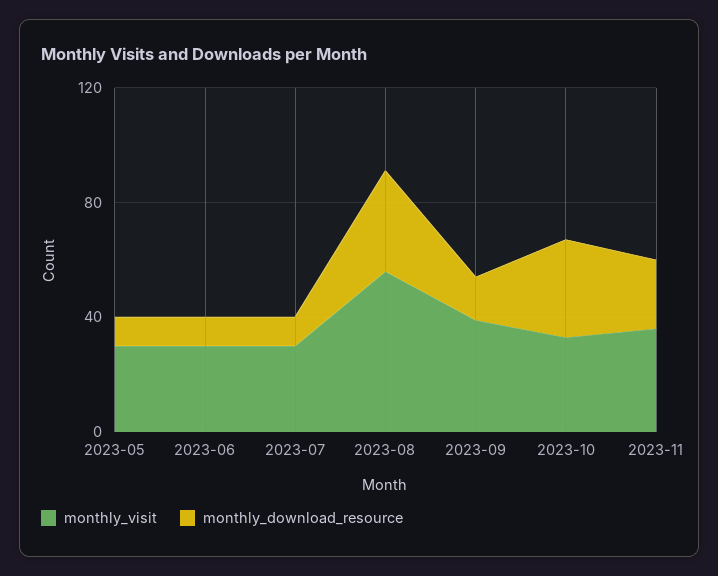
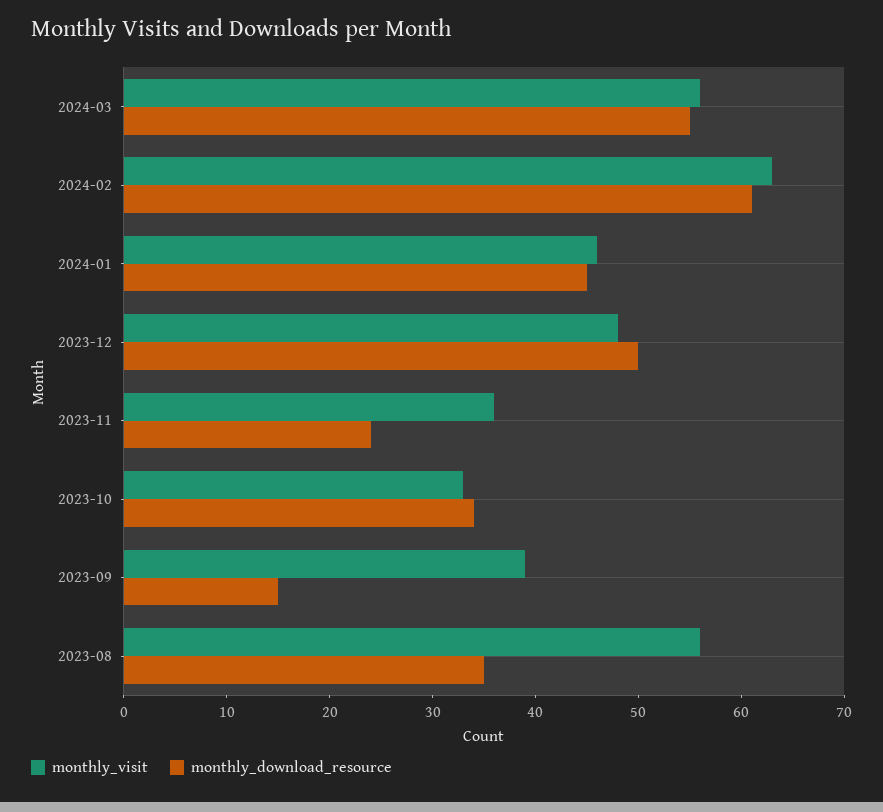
monthly_visit, 2023-05: 30 -> none
monthly_download_resource, 2023-05: 10 -> none
monthly_visit, 2023-06: 30 -> none
monthly_download_resource, 2023-06: 10 -> none
monthly_visit, 2023-07: 30 -> none
monthly_download_resource, 2023-07: 10 -> none
monthly_visit, 2024-03: none -> 56
monthly_download_resource, 2024-03: none -> 55
monthly_visit, 2024-02: none -> 63
monthly_download_resource, 2024-02: none -> 61
monthly_visit, 2024-01: none -> 46
monthly_download_resource, 2024-01: none -> 45
monthly_visit, 2023-12: none -> 48
monthly_download_resource, 2023-12: none -> 50

